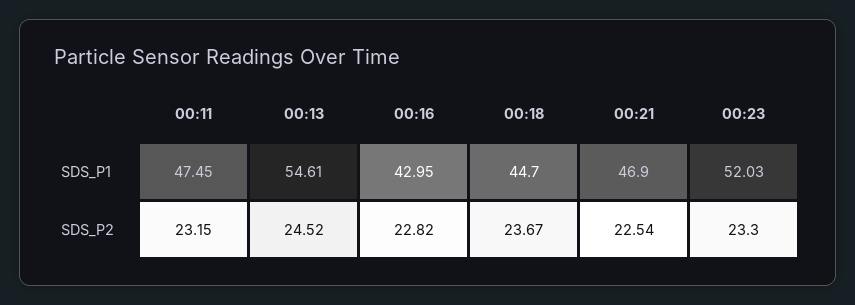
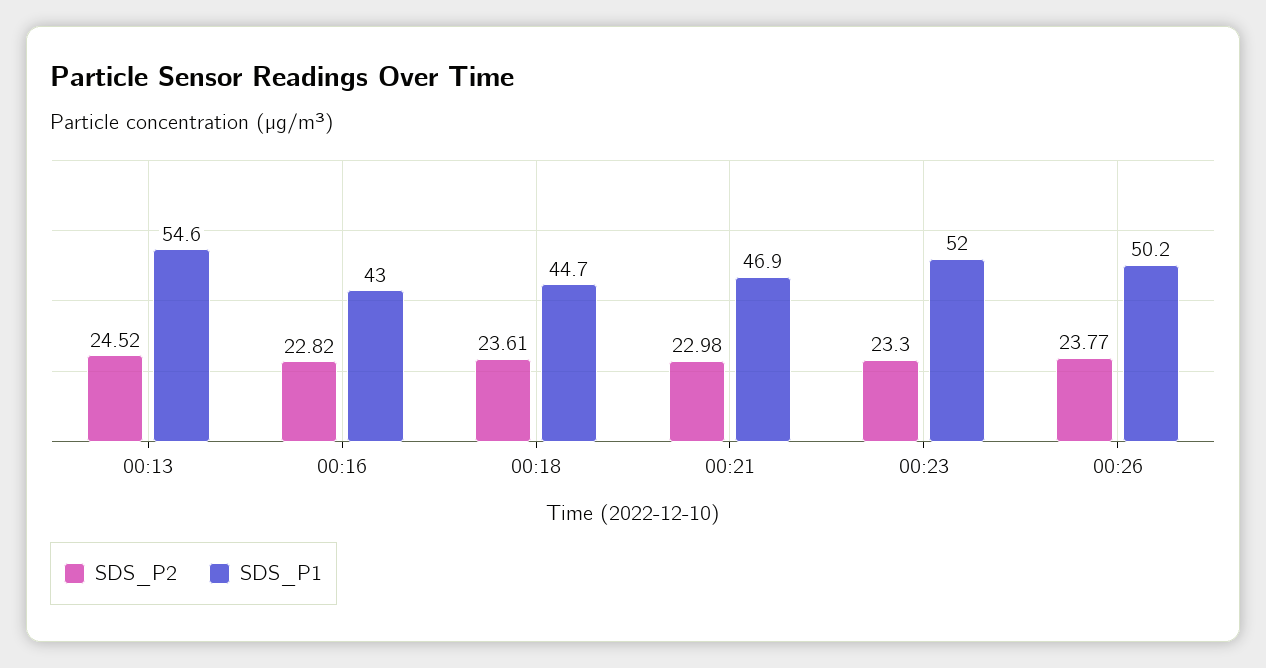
SDS_P1, 00:11: 47.45 -> none
SDS_P2, 00:11: 23.15 -> none
SDS_P2, 00:18: 23.67 -> 23.61
SDS_P2, 00:21: 22.54 -> 22.98
SDS_P2, 00:26: none -> 23.77
SDS_P1, 00:26: none -> 50.2

